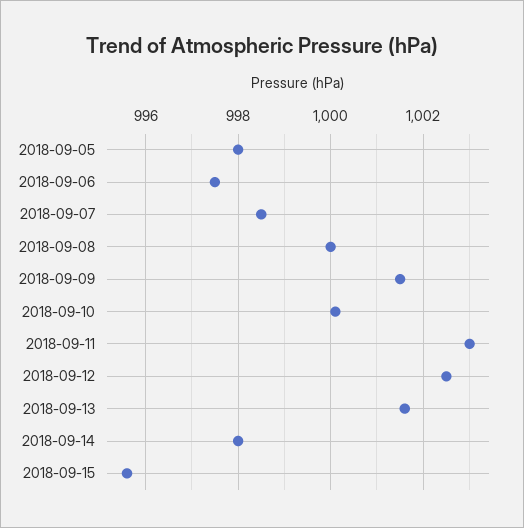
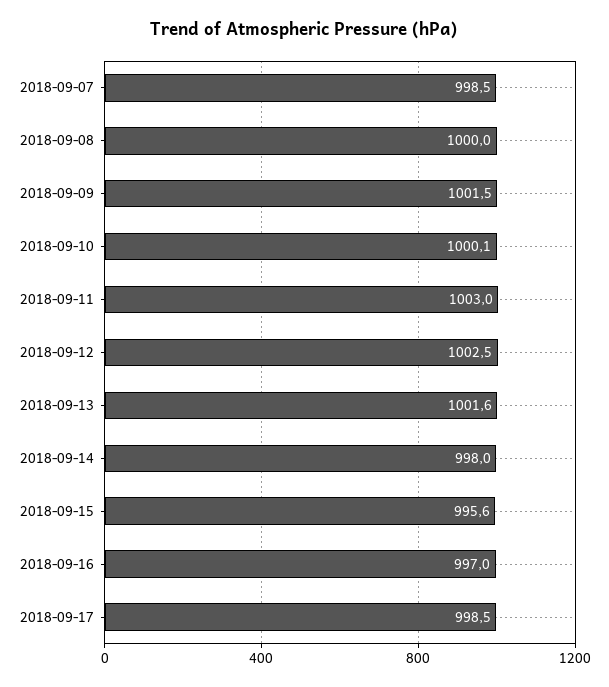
2018-09-05: 998 -> none
2018-09-06: 997.5 -> none
2018-09-16: none -> 997
2018-09-17: none -> 998.5

